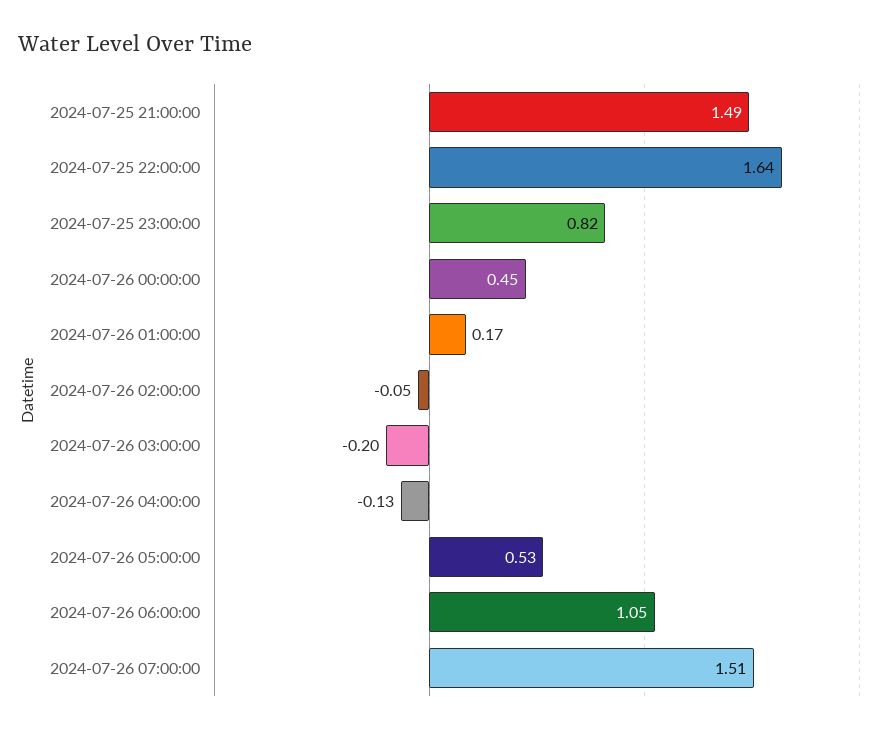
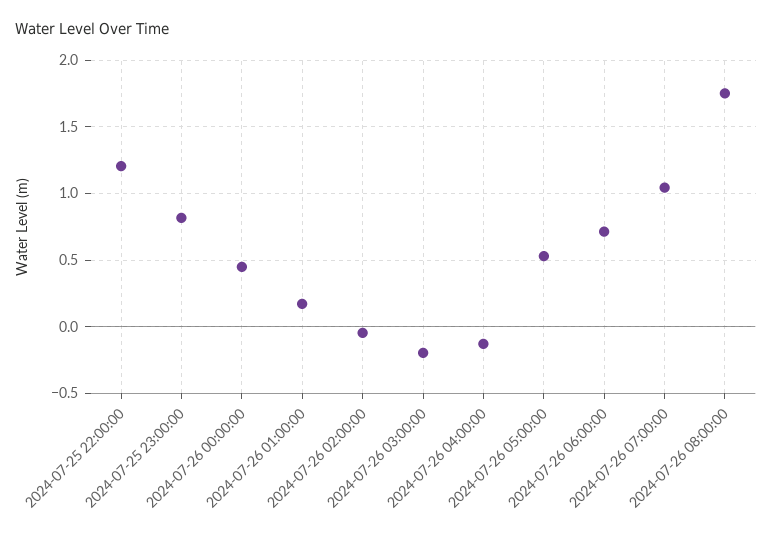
2024-07-25 21:00:00: 1.49 -> none
2024-07-25 22:00:00: 1.64 -> 1.2
2024-07-26 06:00:00: 1.05 -> 0.7
2024-07-26 07:00:00: 1.51 -> 1.05
2024-07-26 08:00:00: none -> 1.75

